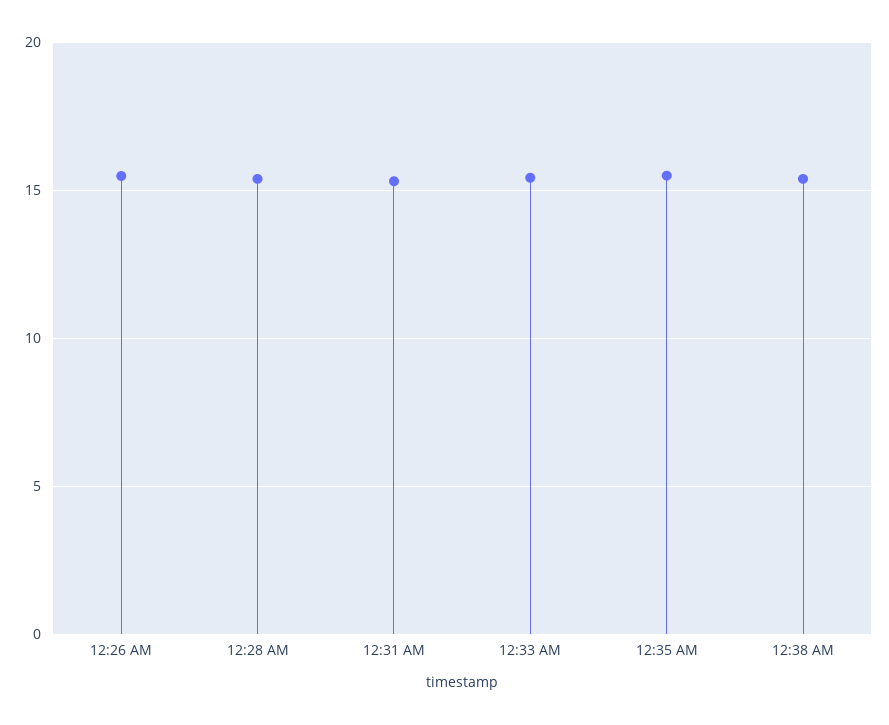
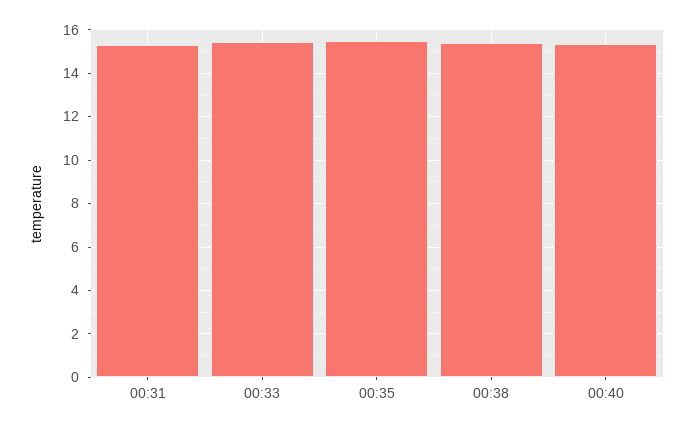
12:26 AM: 15.5 -> none
12:28 AM: 15.5 -> none
00:40: none -> 15.5

